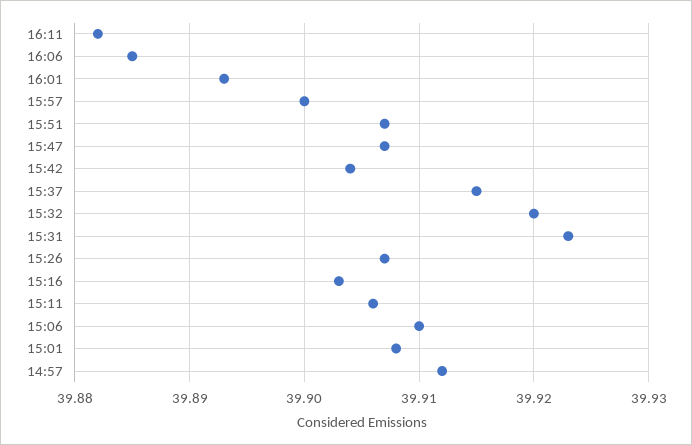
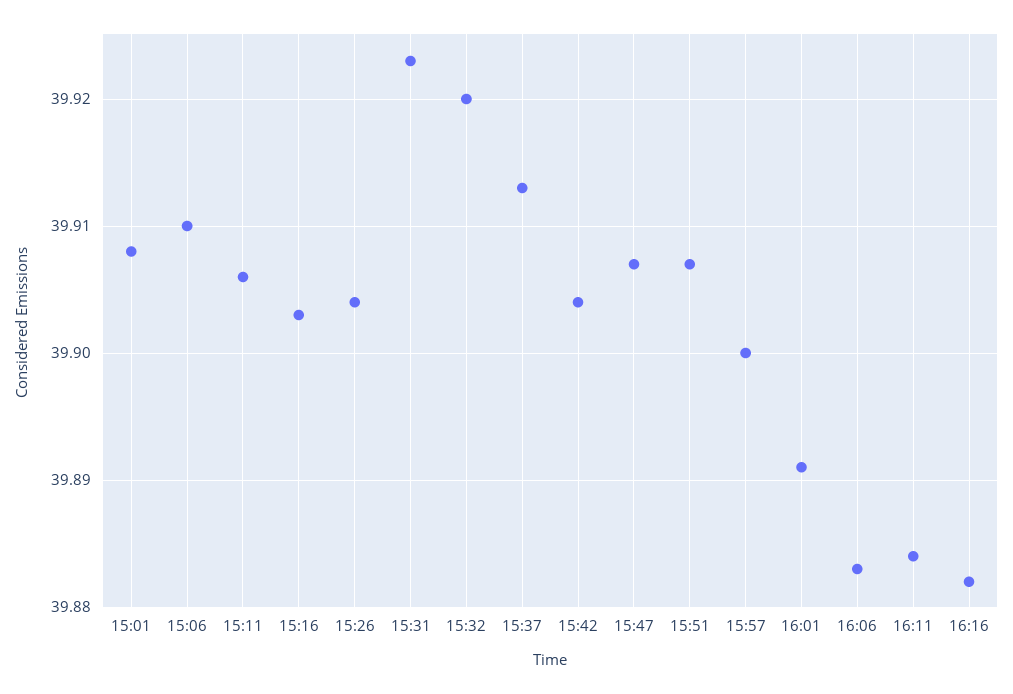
16:11: 39.882 -> 39.884
16:06: 39.885 -> 39.883
16:01: 39.893 -> 39.891
15:37: 39.915 -> 39.913
15:26: 39.907 -> 39.904
14:57: 39.912 -> none
16:16: none -> 39.882

